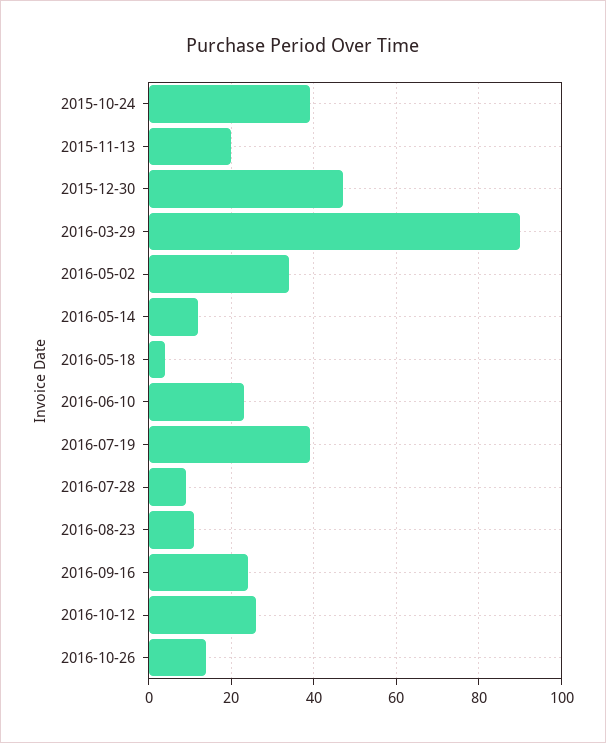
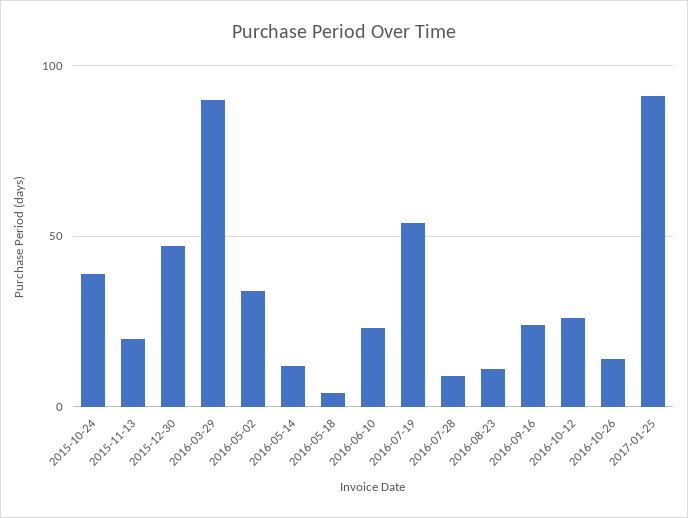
2016-07-19: 40 -> 55
2017-01-25: none -> 90

